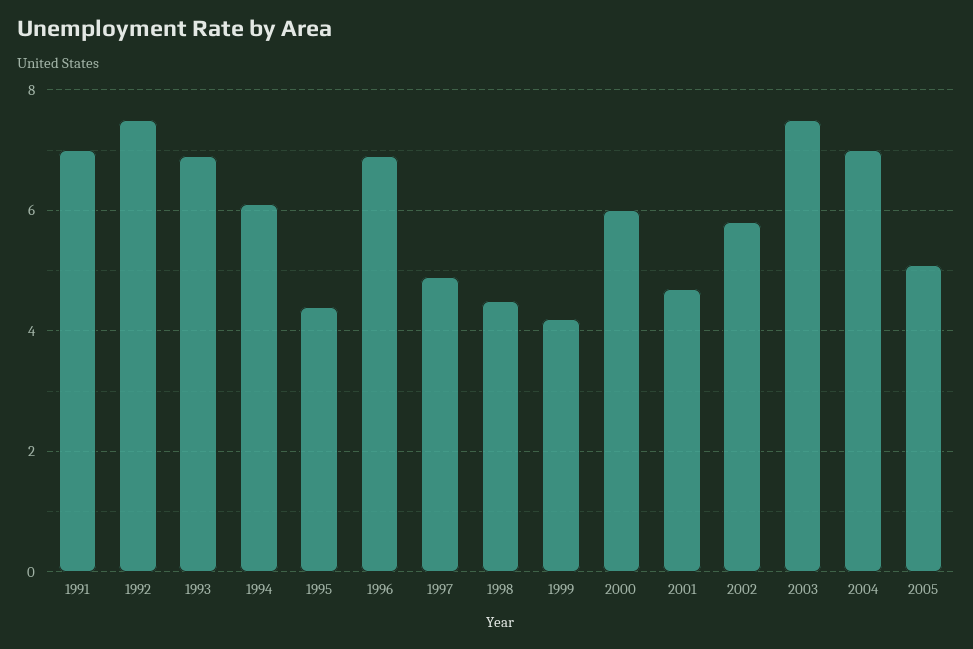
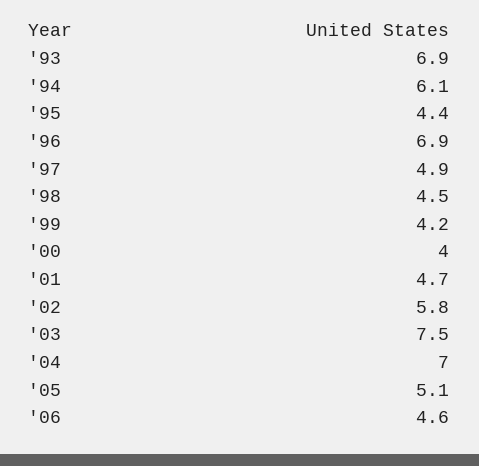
1991: 7 -> none
1992: 7.5 -> none
2000: 6 -> 4
'06: none -> 4.6

